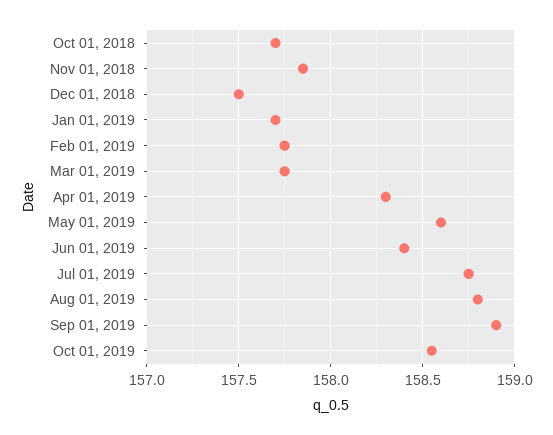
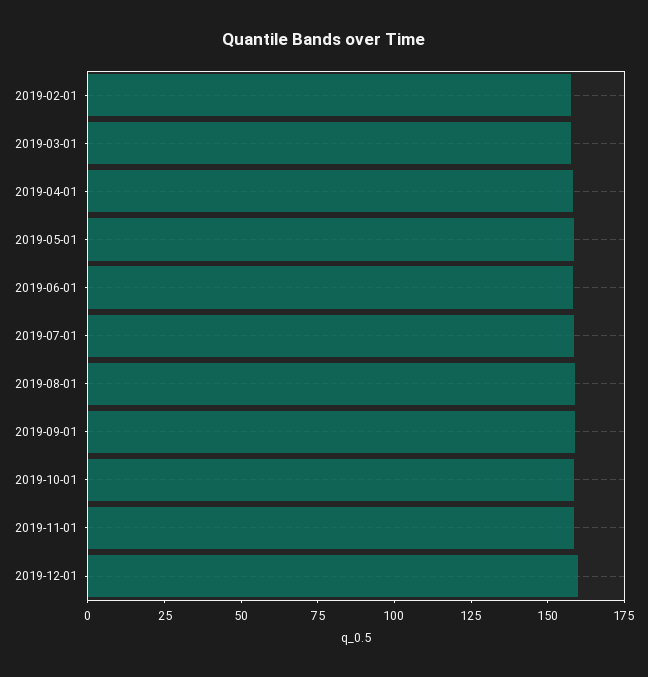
Oct 01, 2018: 157.7 -> none
Nov 01, 2018: 157.85 -> none
Dec 01, 2018: 157.5 -> none
Jan 01, 2019: 157.7 -> none
2019-11-01: none -> 160
2019-12-01: none -> 160

